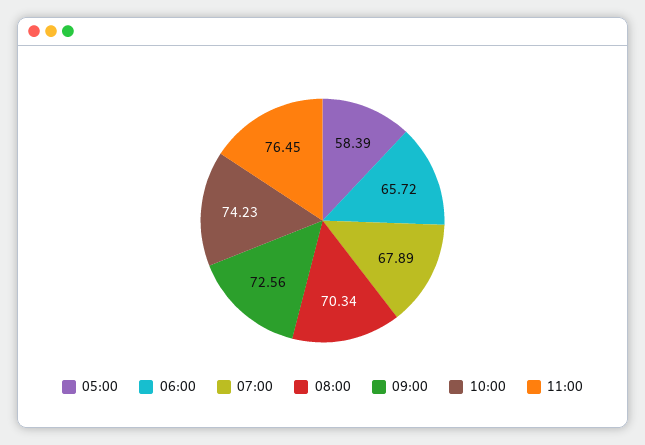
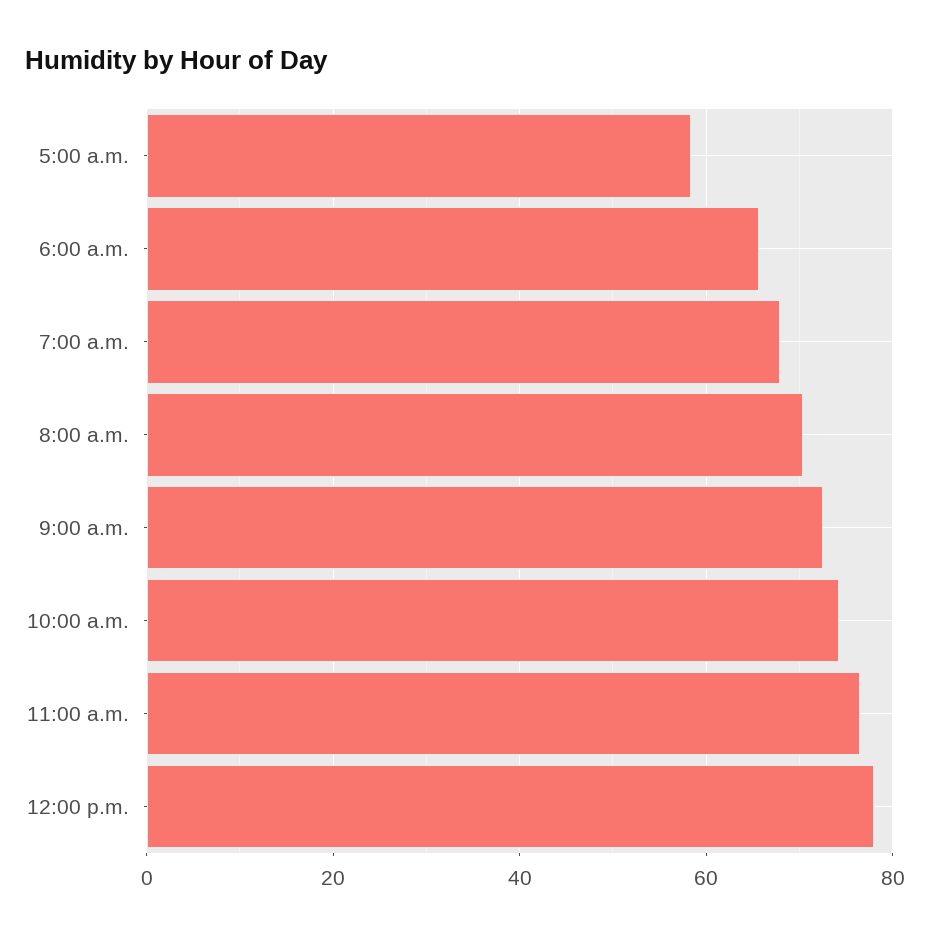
12:00 p.m.: none -> 78

